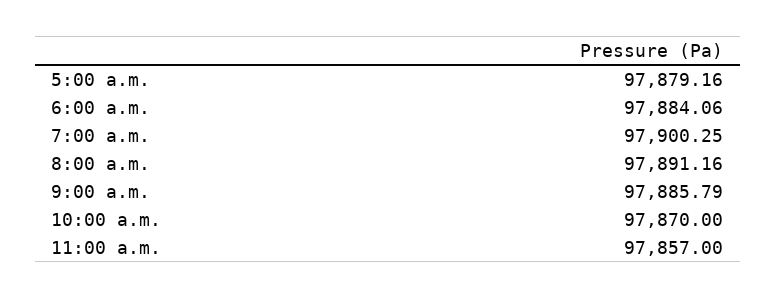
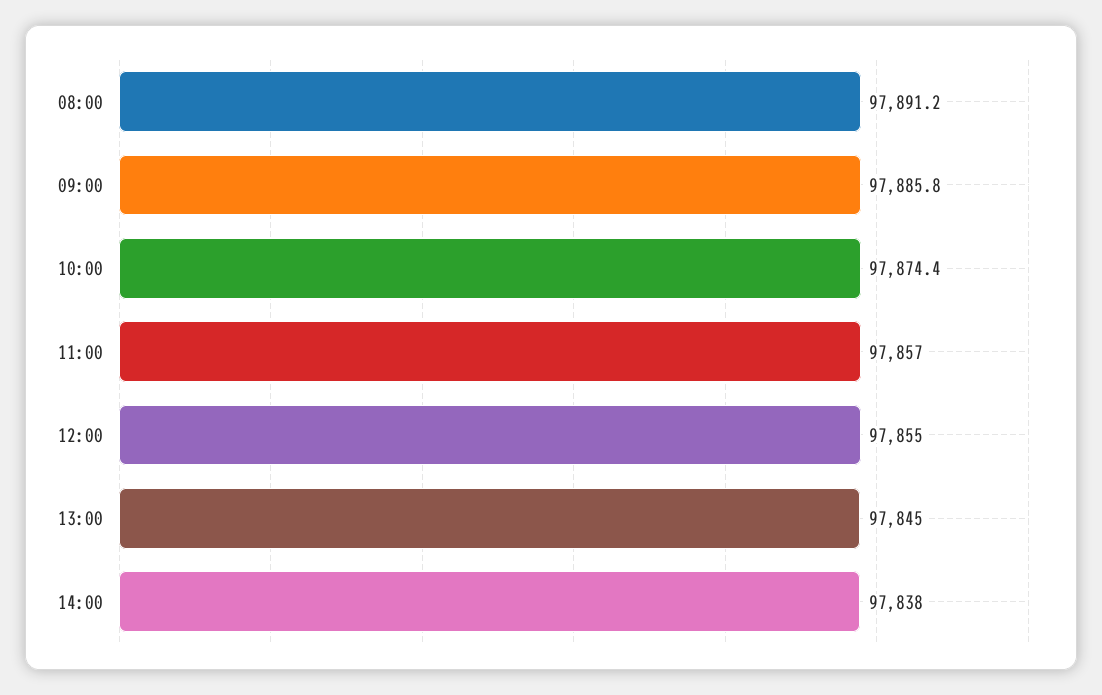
5:00 a.m.: 97879.16 -> none
6:00 a.m.: 97884.06 -> none
7:00 a.m.: 97900.25 -> none
10:00 a.m.: 97870 -> 97874.4
12:00: none -> 97855
13:00: none -> 97845
14:00: none -> 97838

